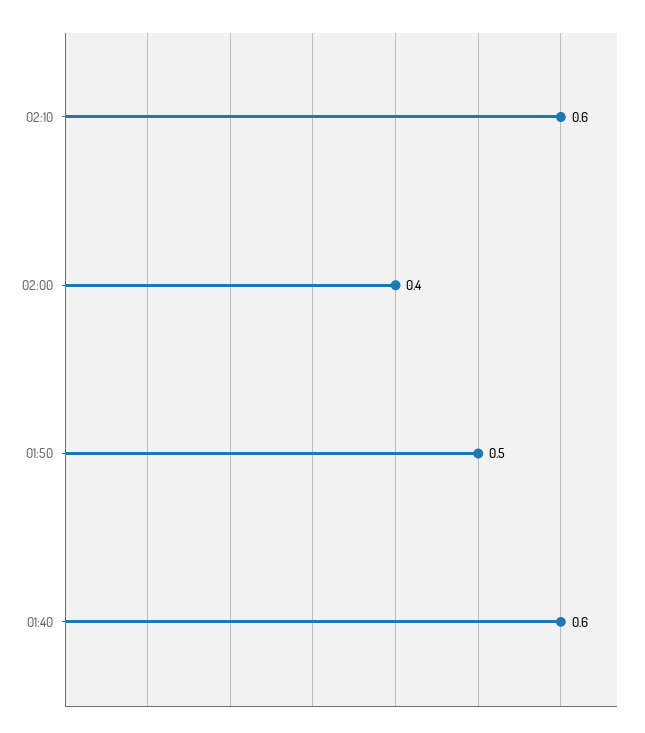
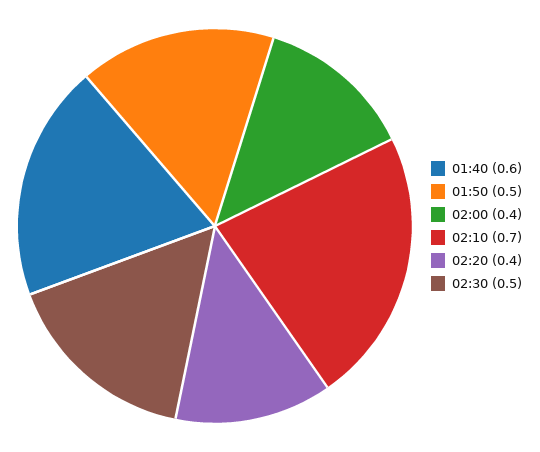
02:10: 0.6 -> 0.7
02:20: none -> 0.4
02:30: none -> 0.5

